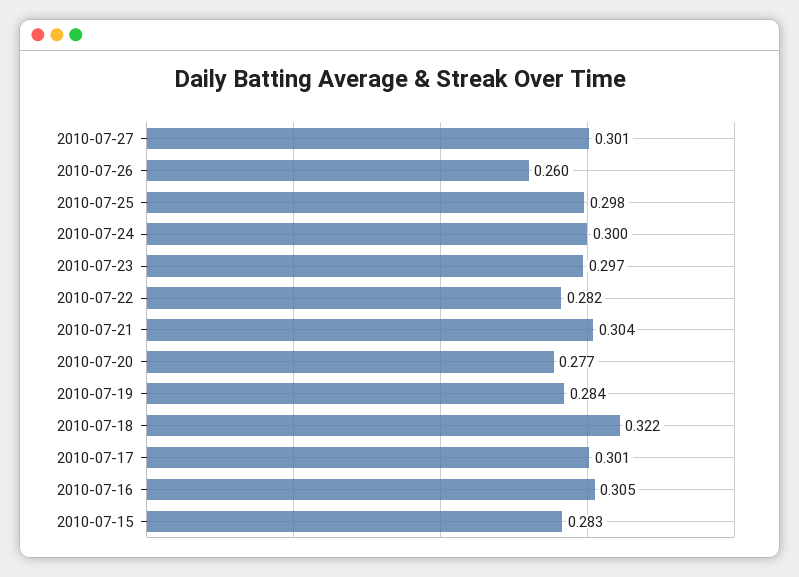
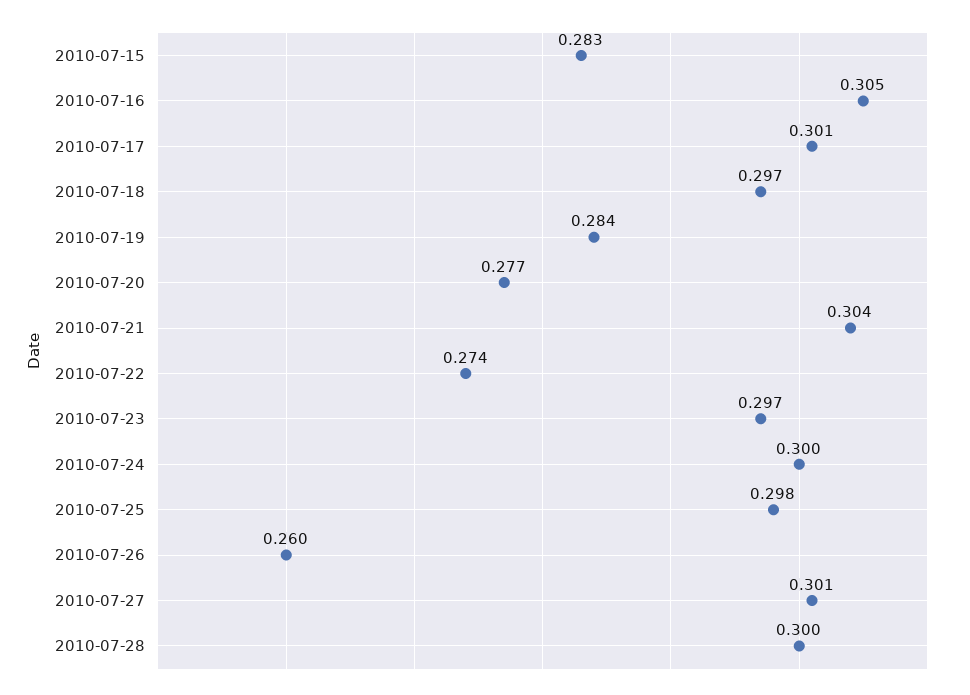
2010-07-22: 0.282 -> 0.274
2010-07-18: 0.322 -> 0.297
2010-07-28: none -> 0.3

